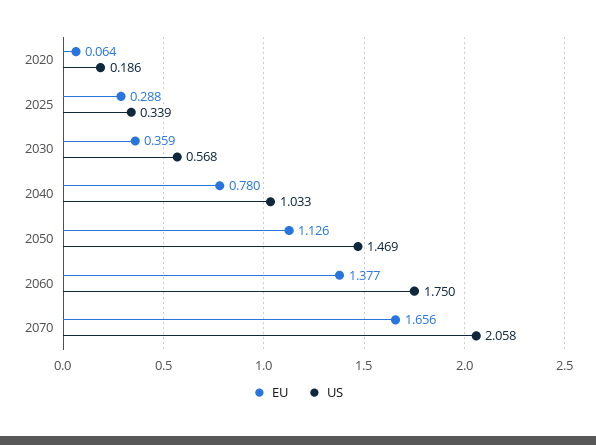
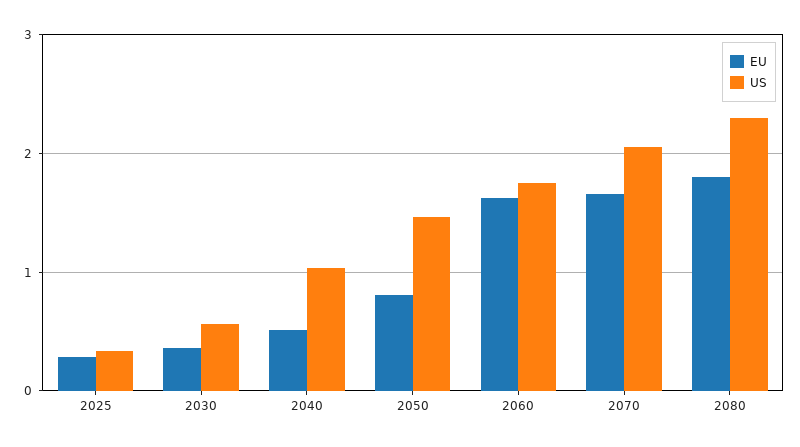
EU, 2020: 0.064 -> none
US, 2020: 0.186 -> none
EU, 2040: 0.78 -> 0.5
EU, 2050: 1.126 -> 0.8
EU, 2060: 1.377 -> 1.6
EU, 2080: none -> 1.8
US, 2080: none -> 2.3

